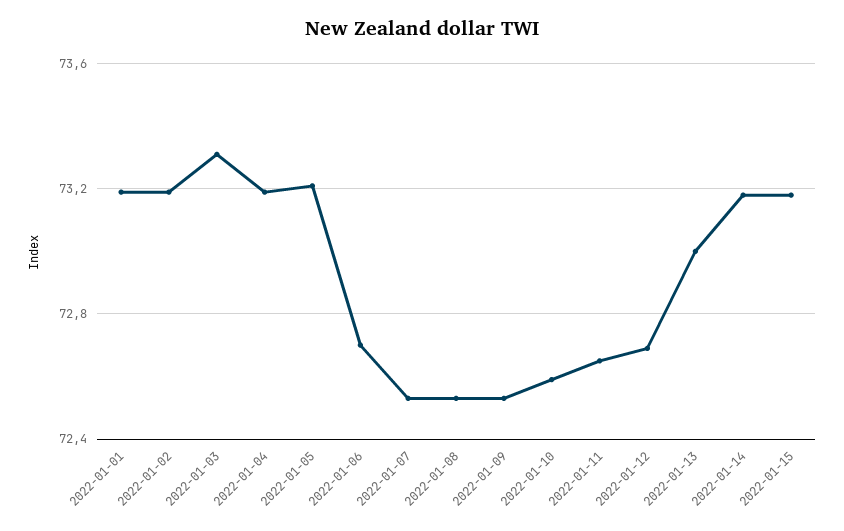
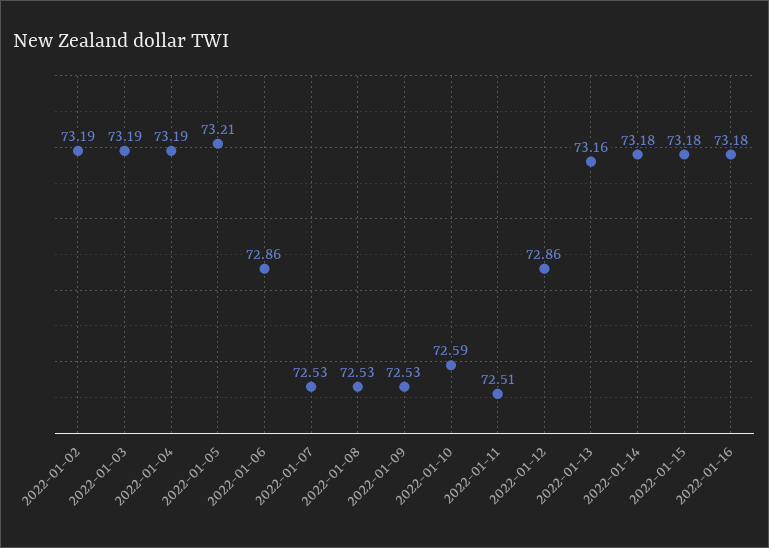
2022-01-01: 73.2 -> none
2022-01-03: 73.3 -> 73.19
2022-01-06: 72.7 -> 72.86
2022-01-11: 72.65 -> 72.51
2022-01-12: 72.7 -> 72.86
2022-01-13: 73 -> 73.16
2022-01-16: none -> 73.18

